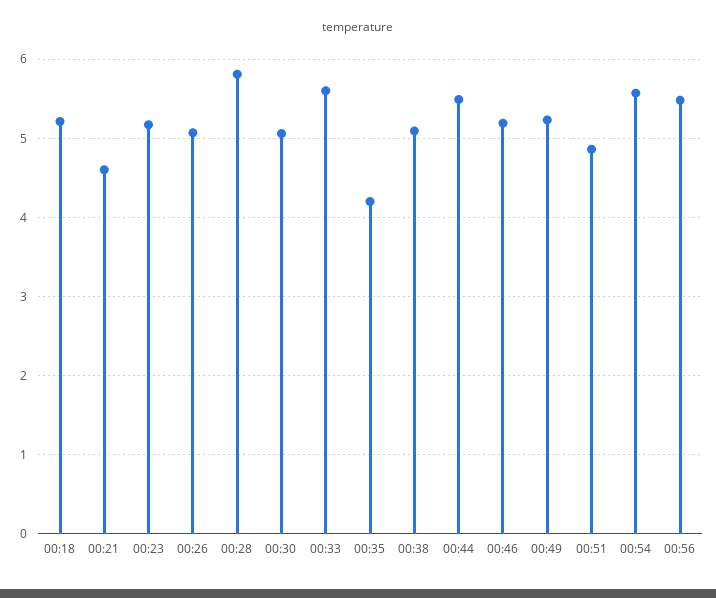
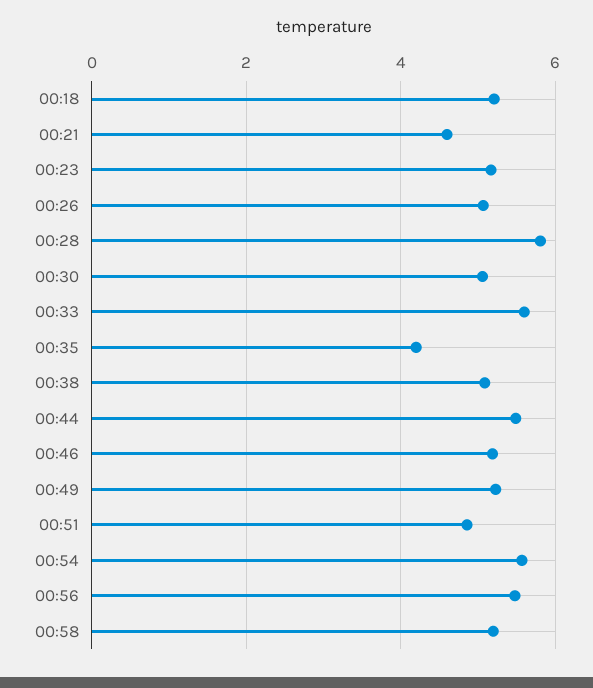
00:58: none -> 5.2

